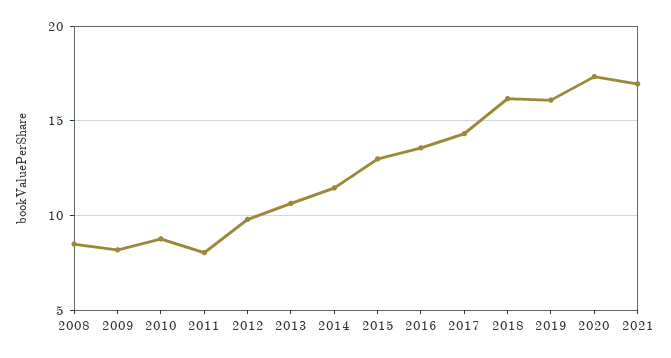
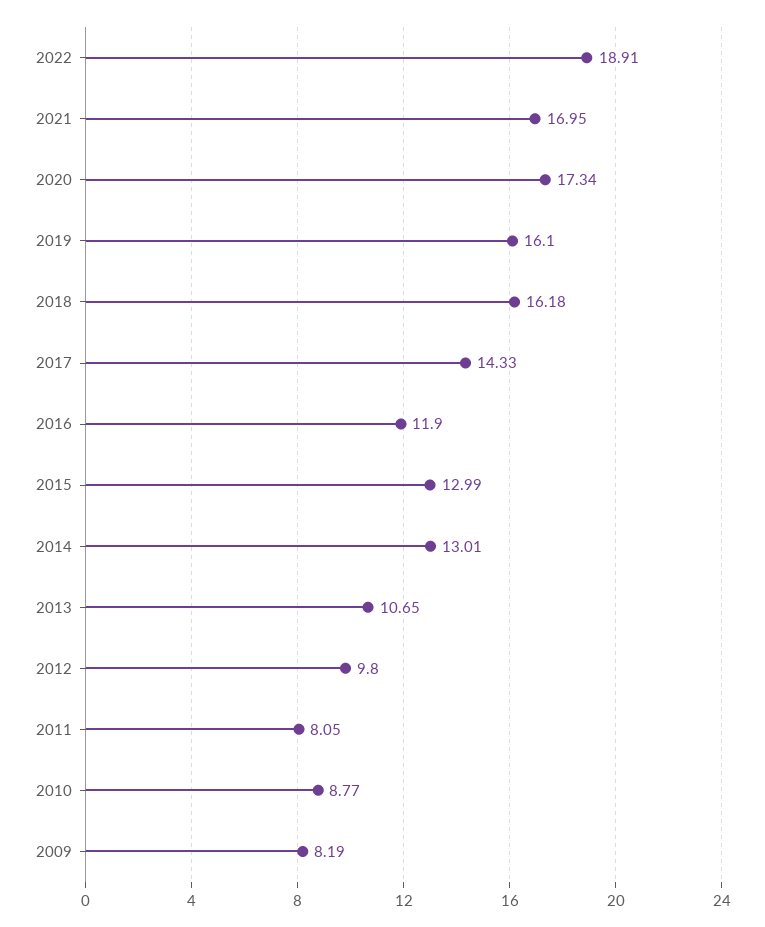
2008: 8.5 -> none
2014: 11.5 -> 13.01
2016: 13.5 -> 11.9
2022: none -> 18.91

